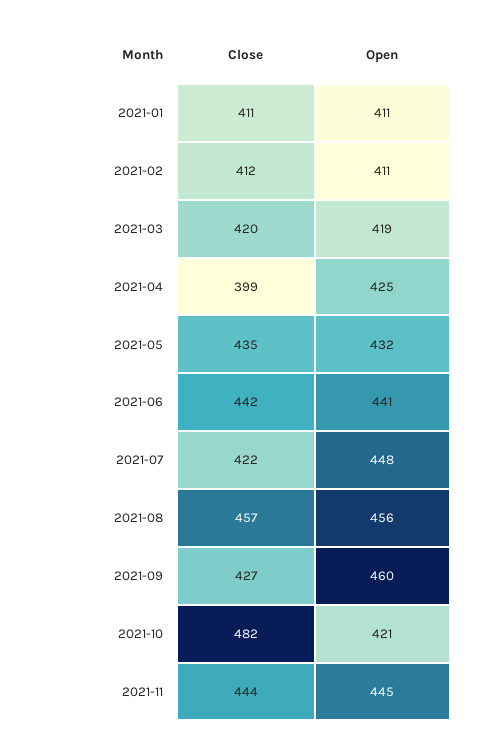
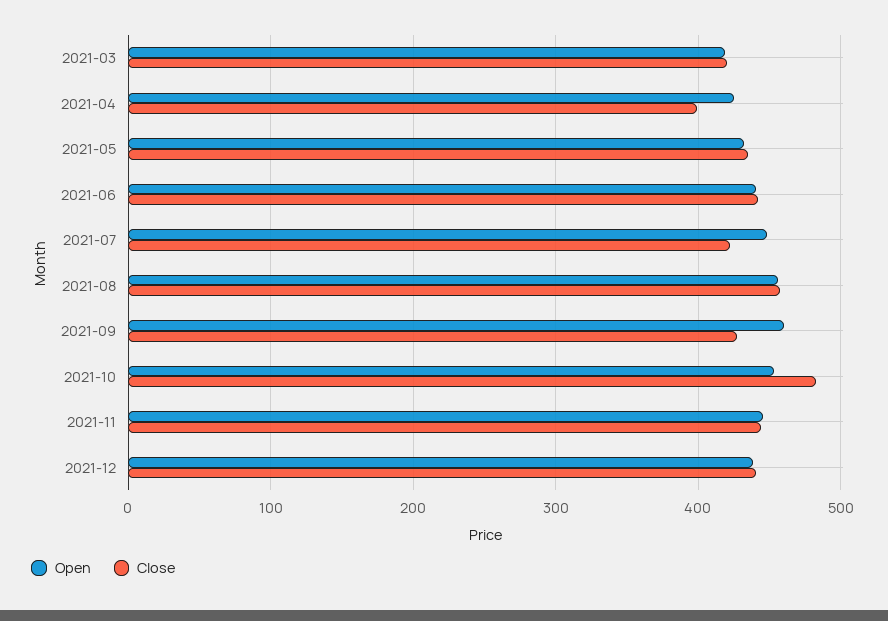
Close, 2021-01: 411 -> none
Open, 2021-01: 411 -> none
Close, 2021-02: 412 -> none
Open, 2021-02: 411 -> none
Open, 2021-10: 421 -> 450
Open, 2021-12: none -> 440
Close, 2021-12: none -> 440

